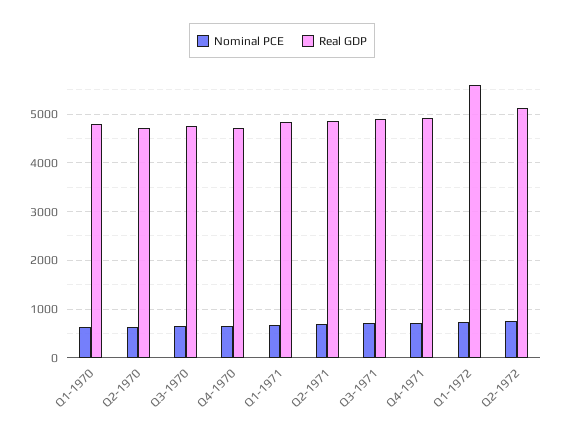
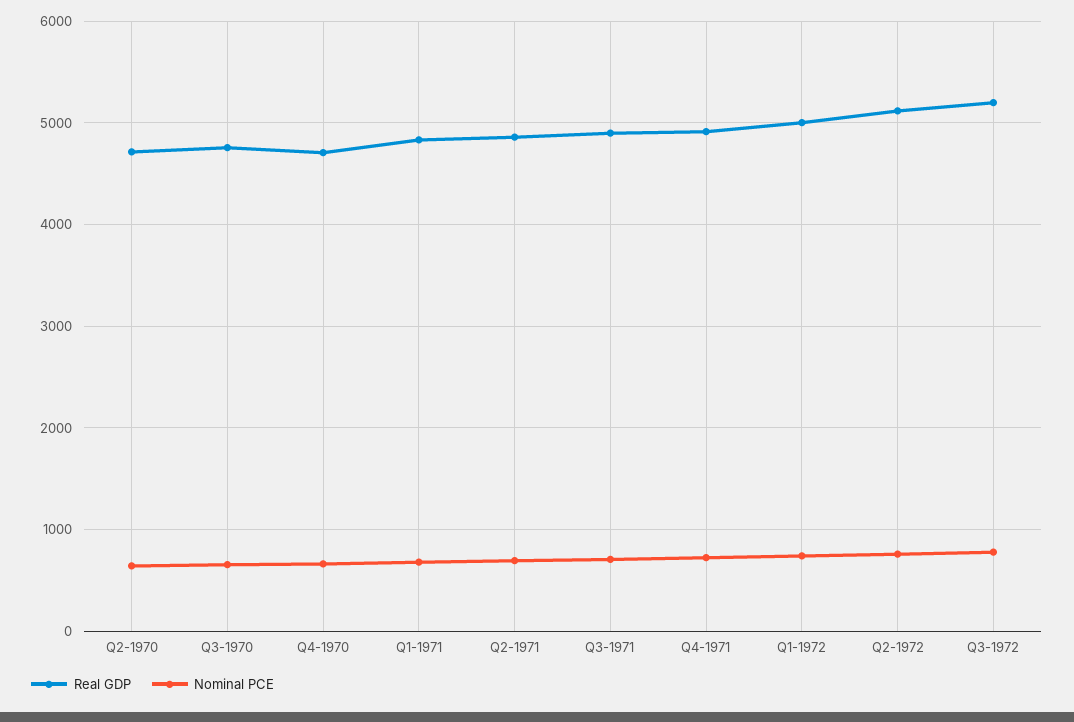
Nominal PCE, Q1-1970: 600 -> none
Real GDP, Q1-1970: 4800 -> none
Real GDP, Q1-1972: 5600 -> 5000
Real GDP, Q3-1972: none -> 5200
Nominal PCE, Q3-1972: none -> 800

